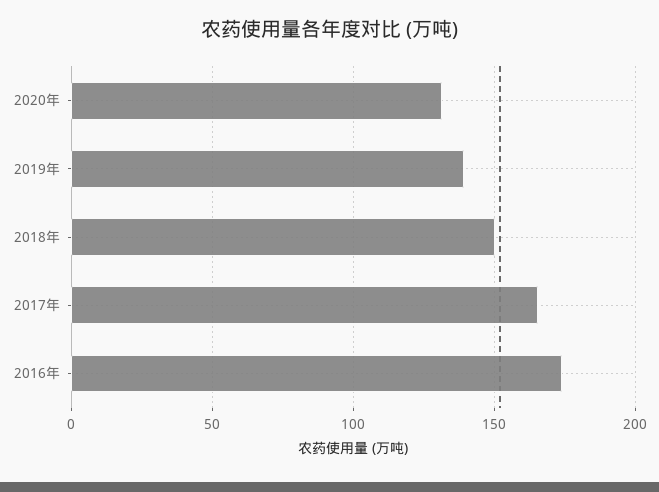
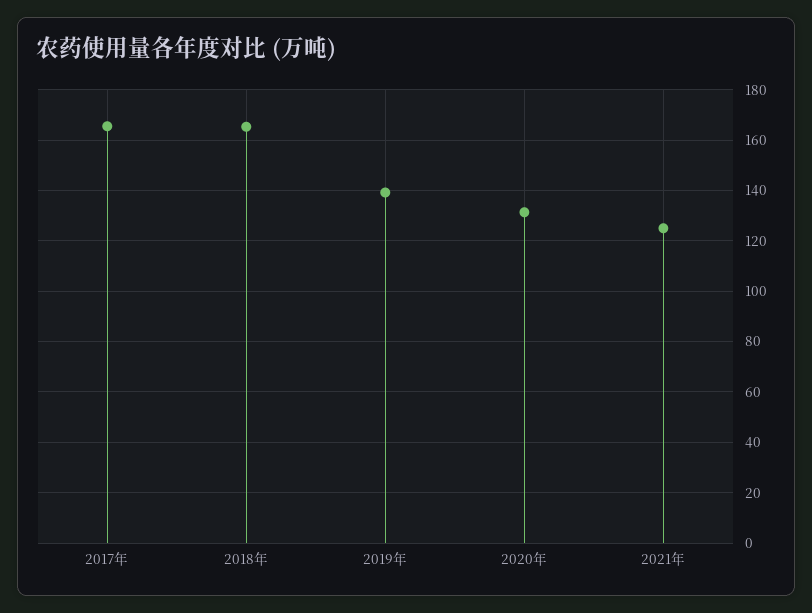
2018年: 150 -> 165
2016年: 175 -> none
2021年: none -> 125

